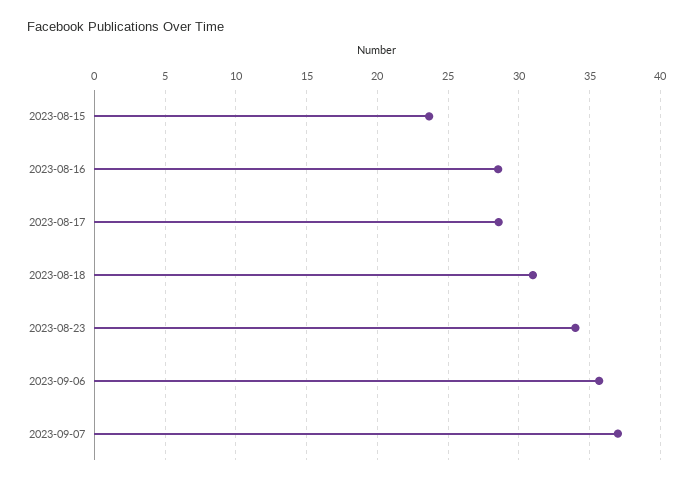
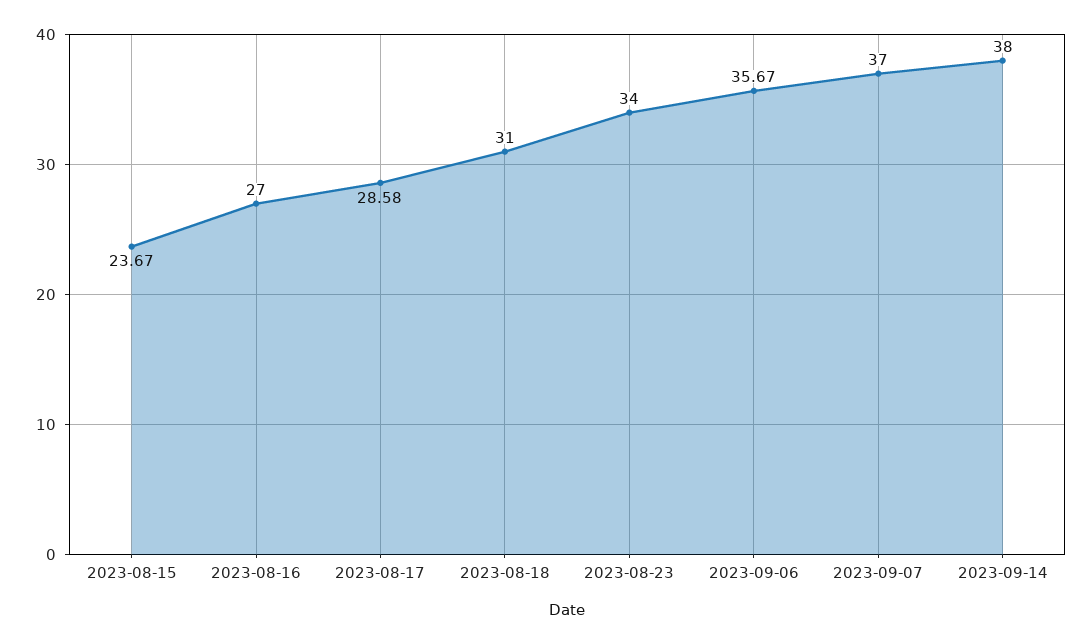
2023-08-16: 28.5 -> 27
2023-09-14: none -> 38

